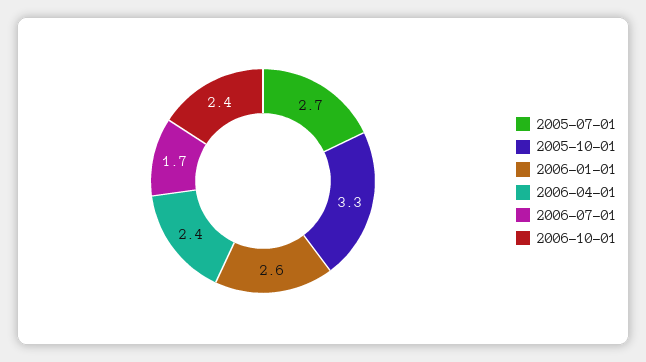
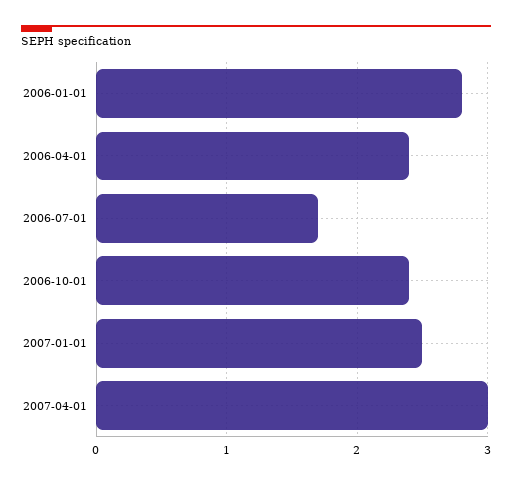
2005-07-01: 2.7 -> none
2005-10-01: 3.3 -> none
2006-01-01: 2.6 -> 2.8
2007-01-01: none -> 2.5
2007-04-01: none -> 3

